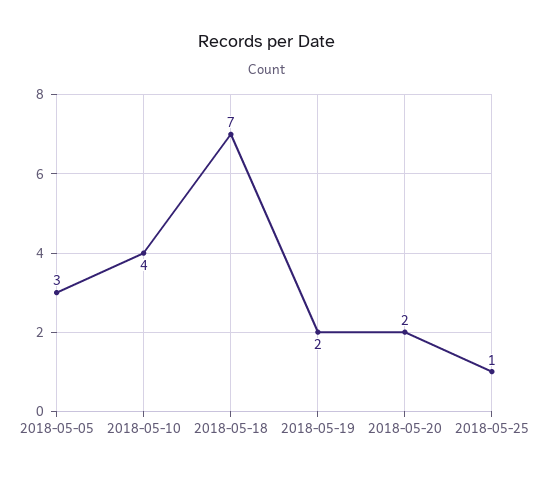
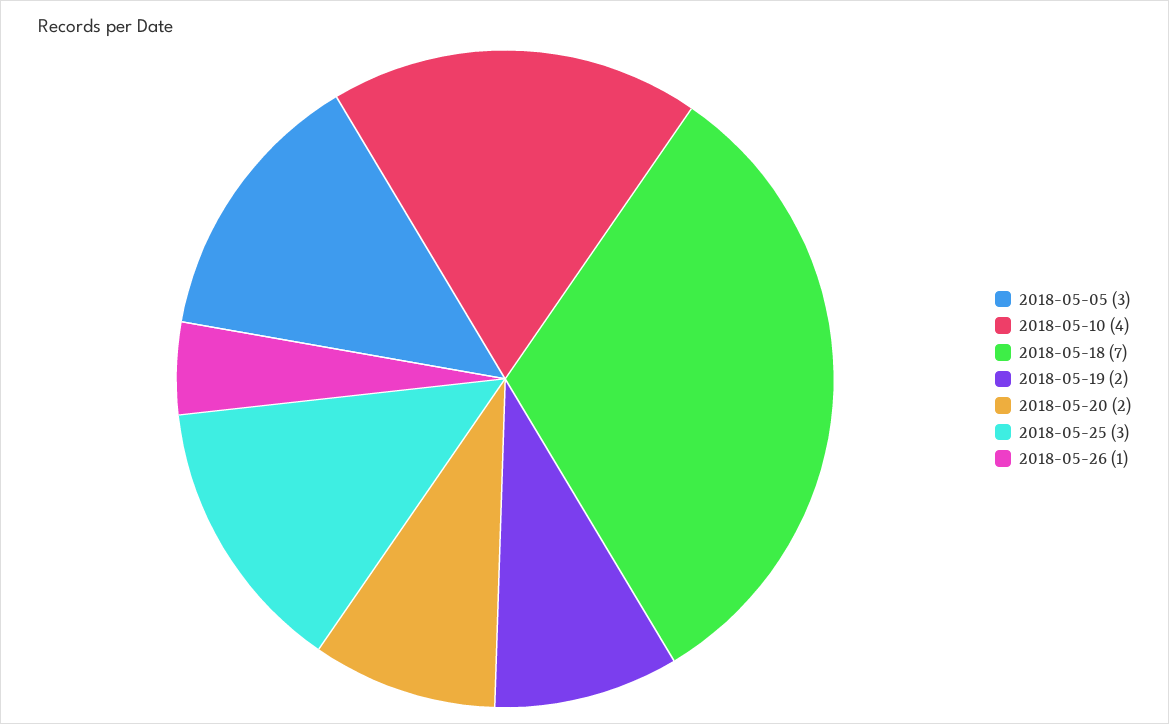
2018-05-25: 1 -> 3
2018-05-26: none -> 1

